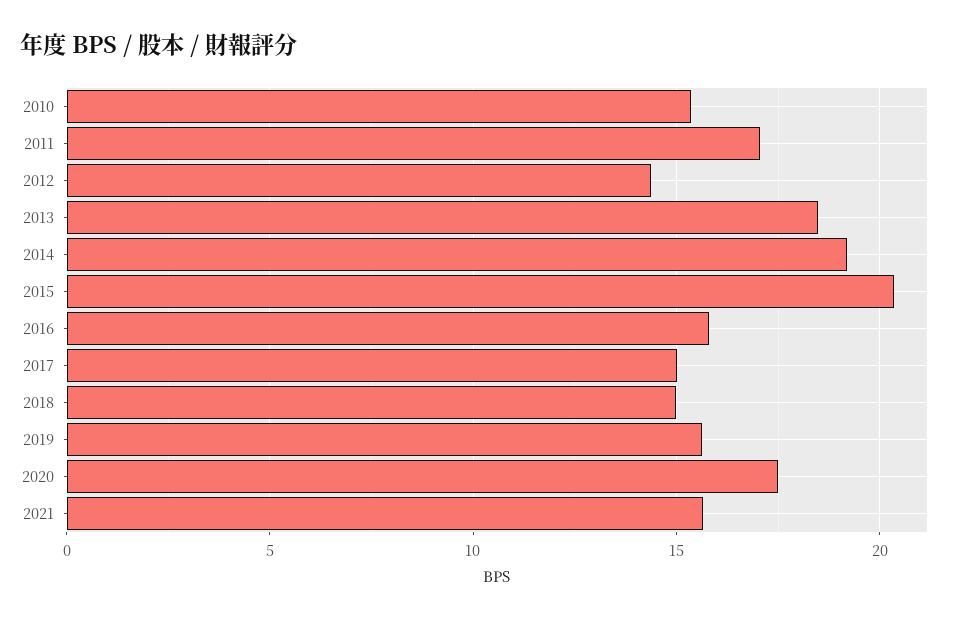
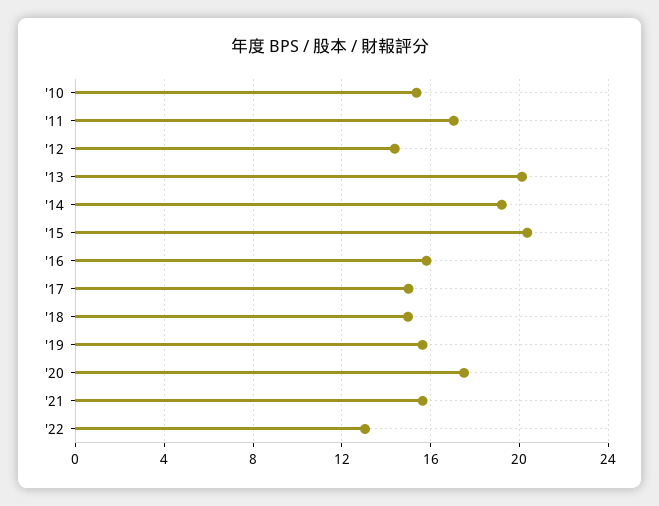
2013: 18.5 -> 20
'22: none -> 13

